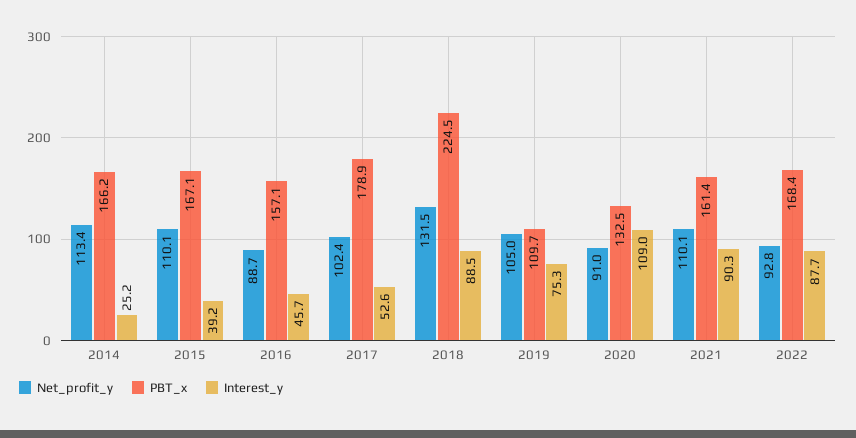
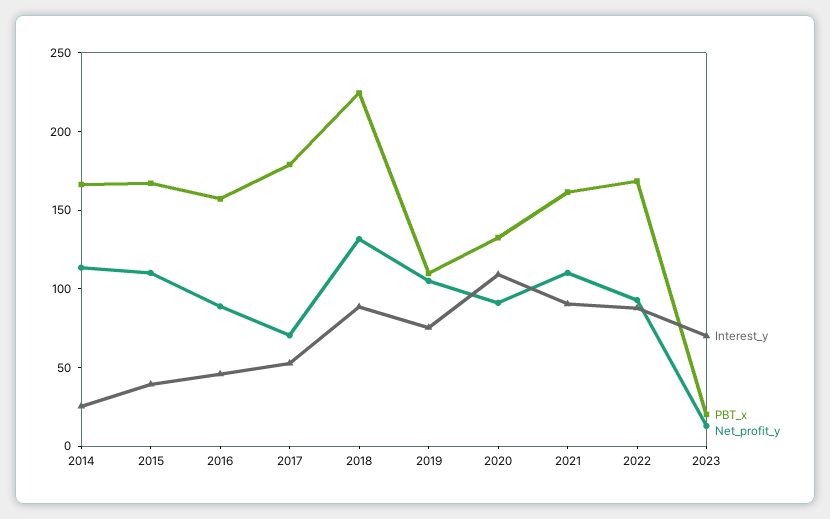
Net_profit_y, 2017: 102.4 -> 70
Interest_y, 2023: none -> 70
PBT_x, 2023: none -> 20
Net_profit_y, 2023: none -> 10

